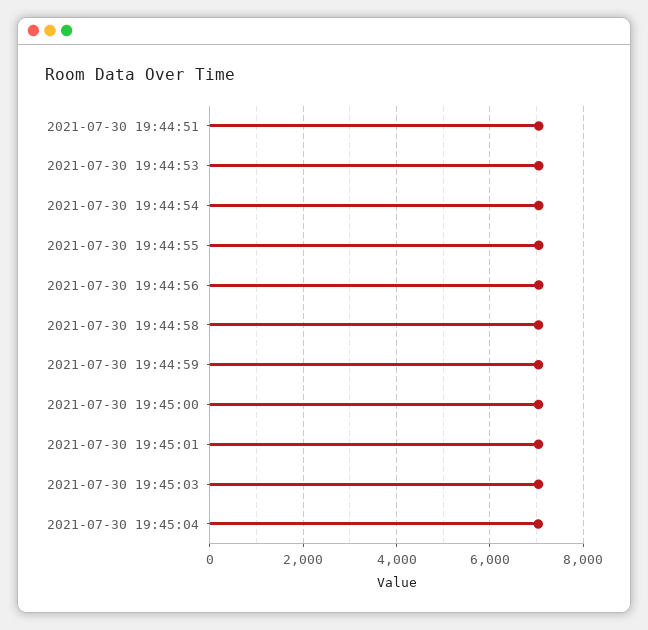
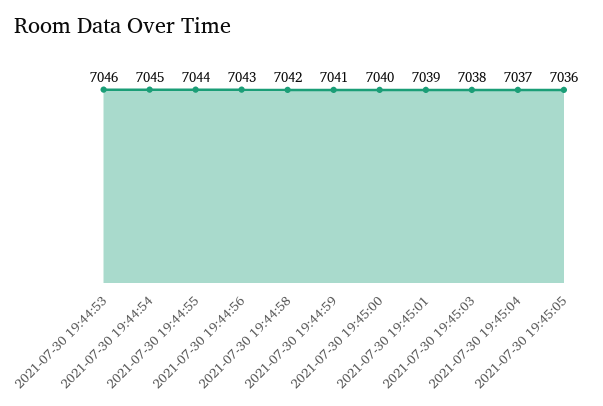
2021-07-30 19:44:51: 7000 -> none
2021-07-30 19:45:05: none -> 7036

